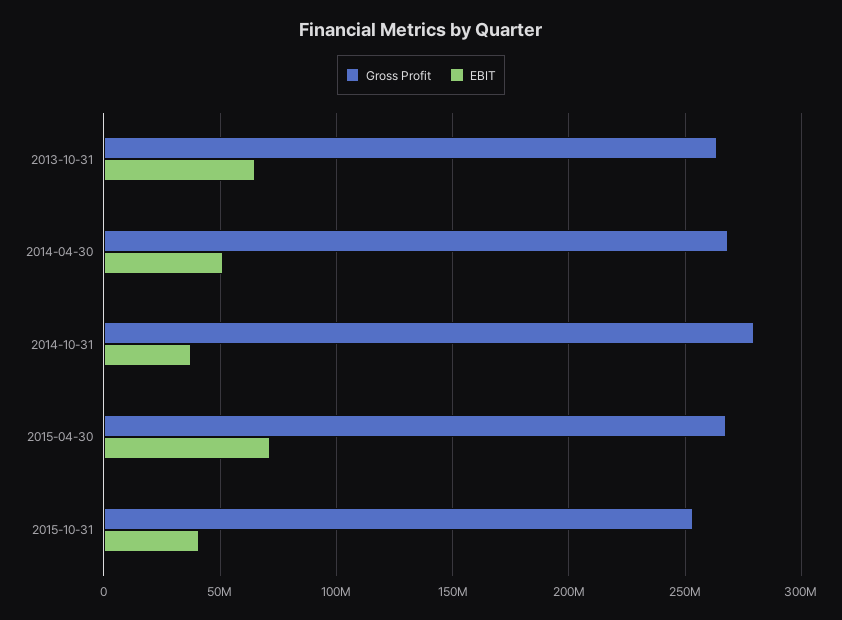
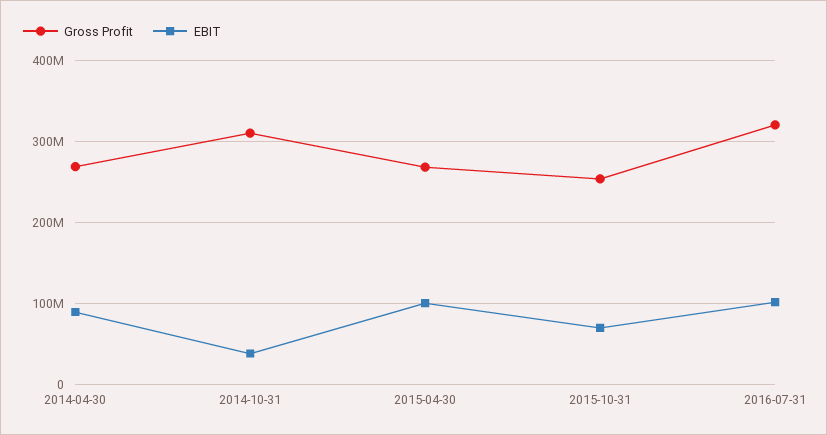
Gross Profit, 2013-10-31: 265000000 -> none
EBIT, 2013-10-31: 65000000 -> none
EBIT, 2014-04-30: 50000000 -> 90000000
Gross Profit, 2014-10-31: 280000000 -> 310000000
EBIT, 2015-04-30: 70000000 -> 100000000
EBIT, 2015-10-31: 40000000 -> 70000000
Gross Profit, 2016-07-31: none -> 320000000
EBIT, 2016-07-31: none -> 100000000

